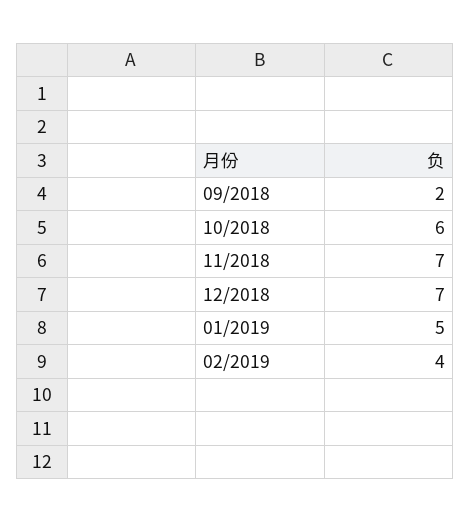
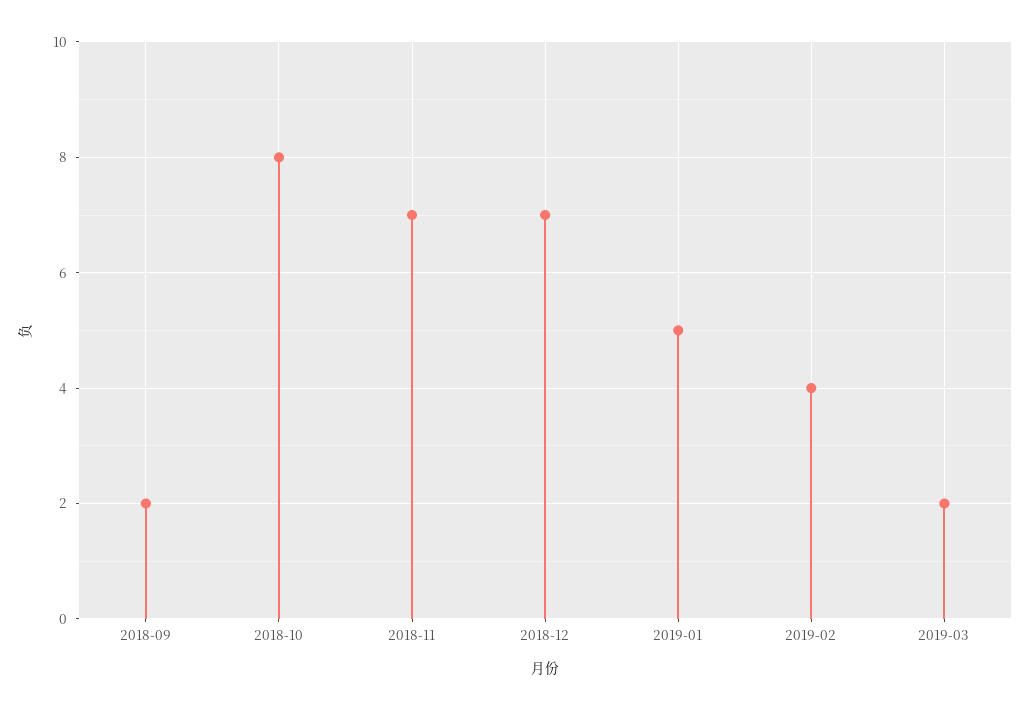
10/2018: 6 -> 8
2019-03: none -> 2

